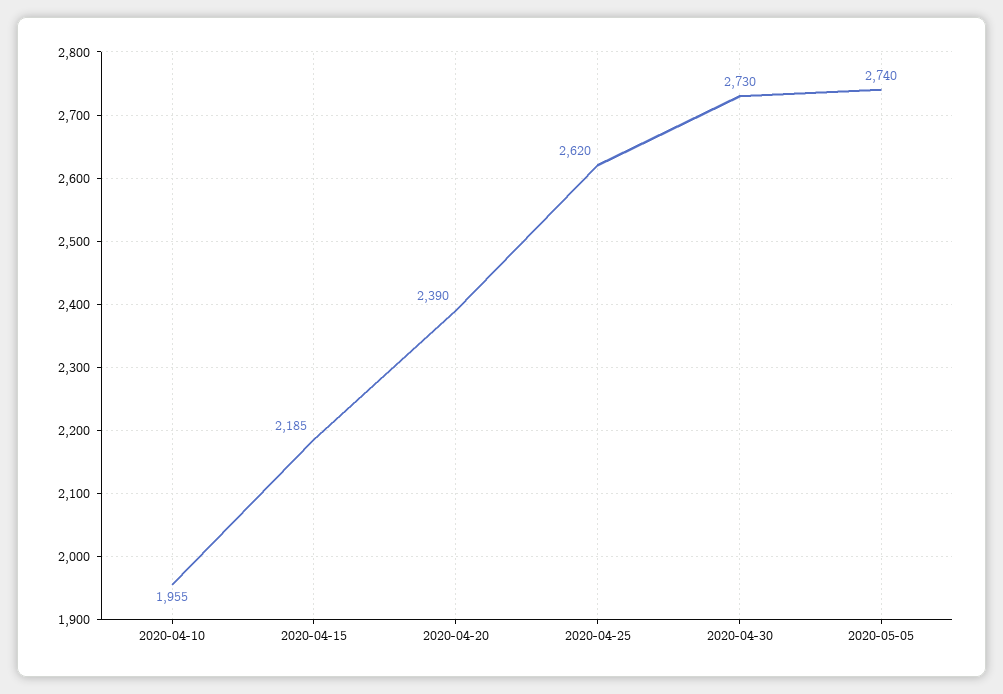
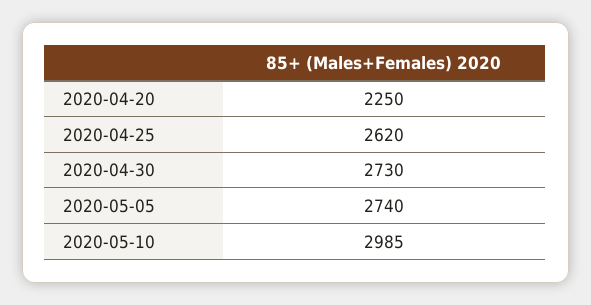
2020-04-10: 1955 -> none
2020-04-15: 2185 -> none
2020-04-20: 2390 -> 2250
2020-05-10: none -> 2985

